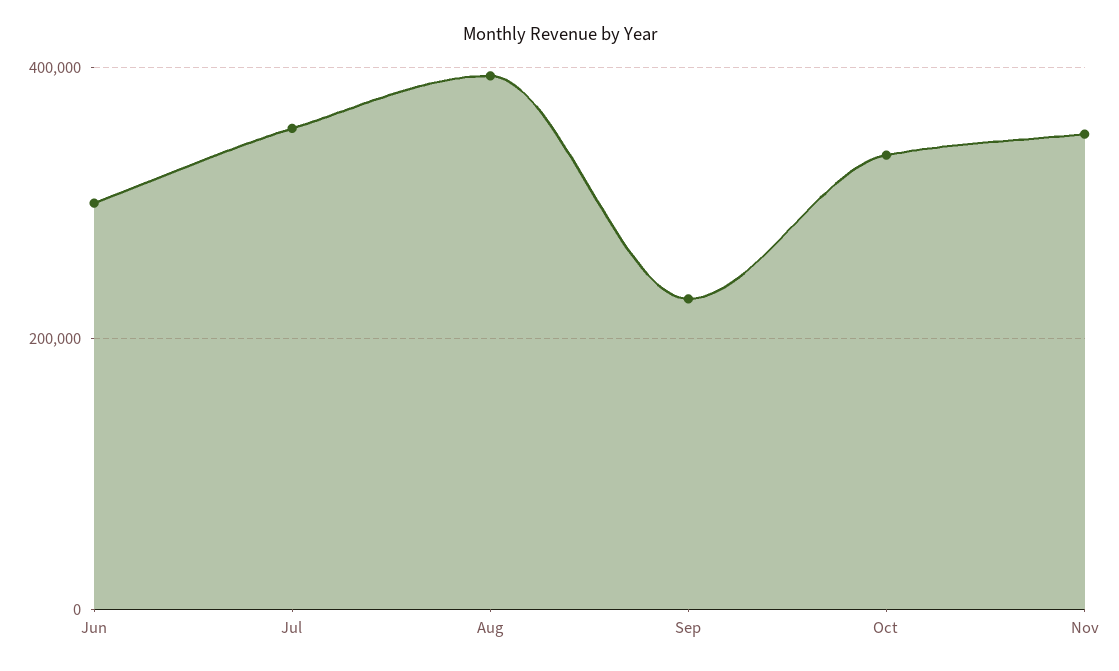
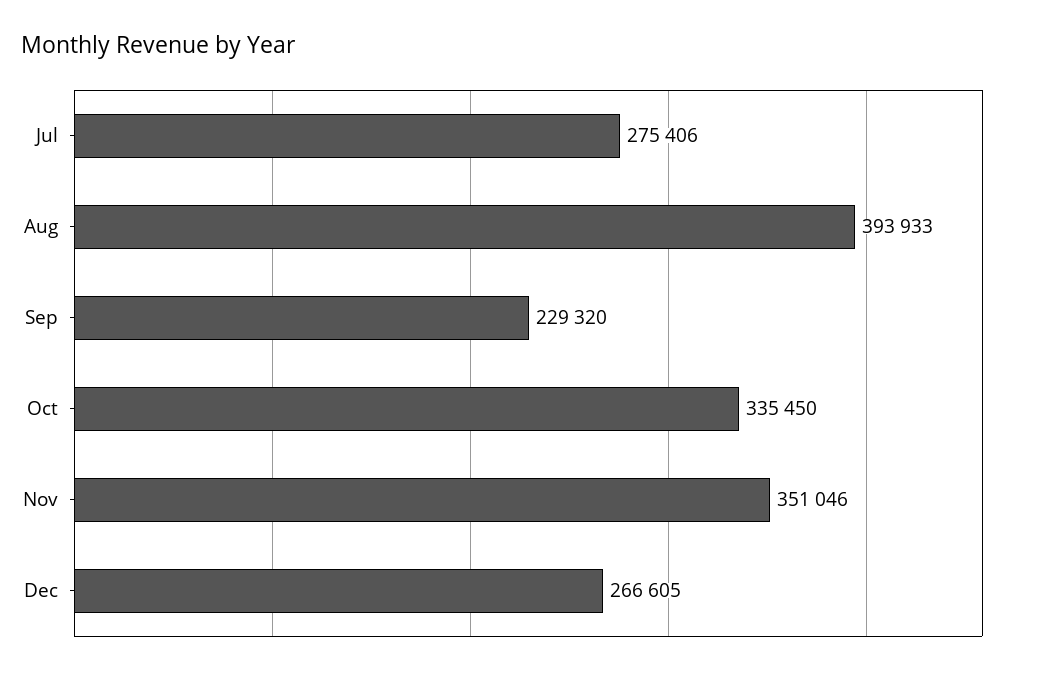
Jun: 300000 -> none
Jul: 360000 -> 275406
Dec: none -> 266605

